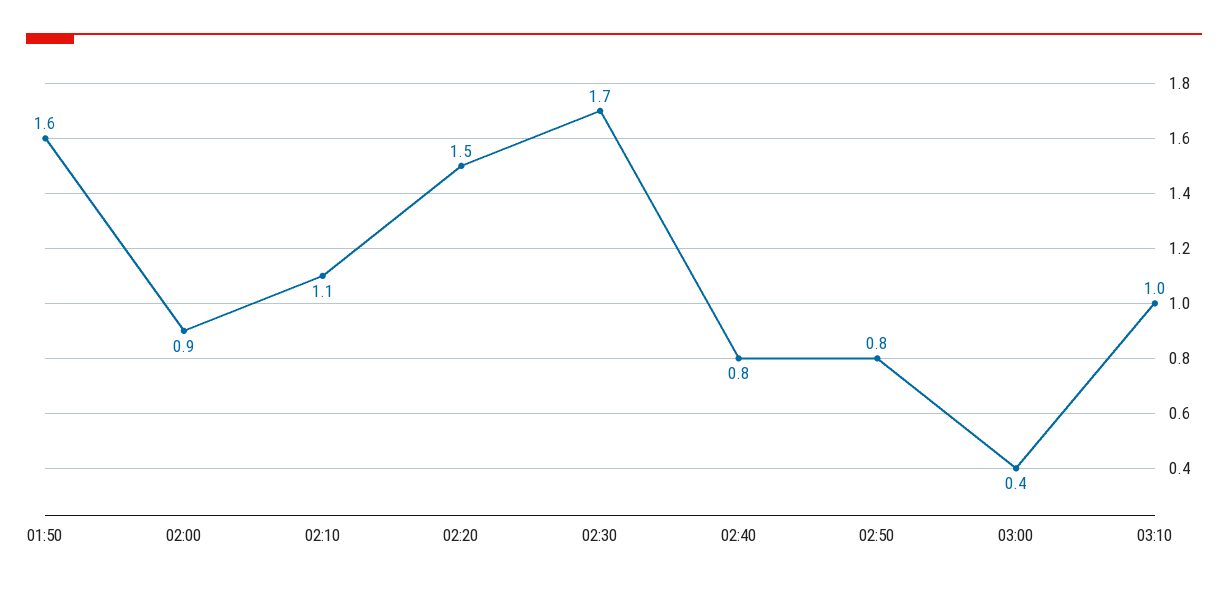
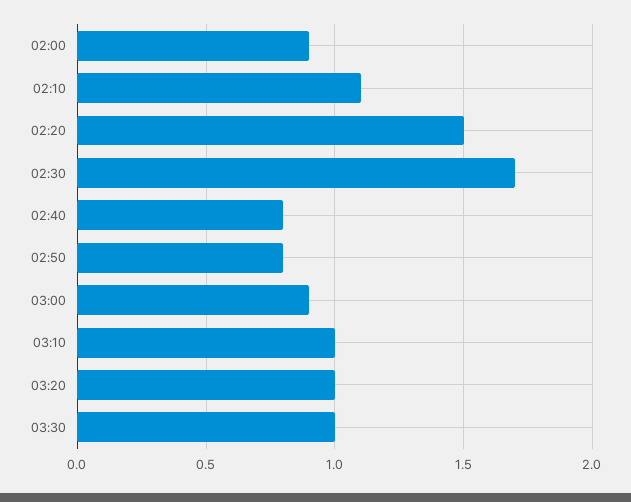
01:50: 1.6 -> none
03:00: 0.4 -> 0.9
03:20: none -> 1
03:30: none -> 1

